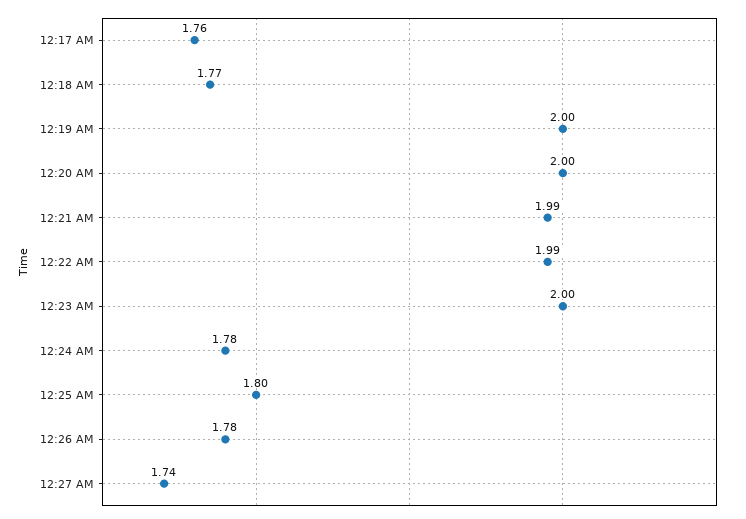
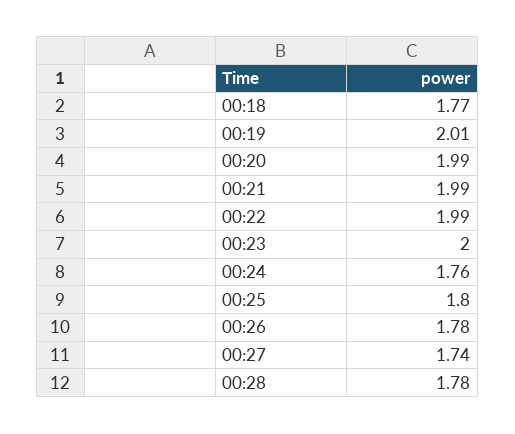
12:17 AM: 1.76 -> none
12:19 AM: 2 -> 2.01
12:20 AM: 2 -> 1.99
12:24 AM: 1.78 -> 1.76
00:28: none -> 1.78

